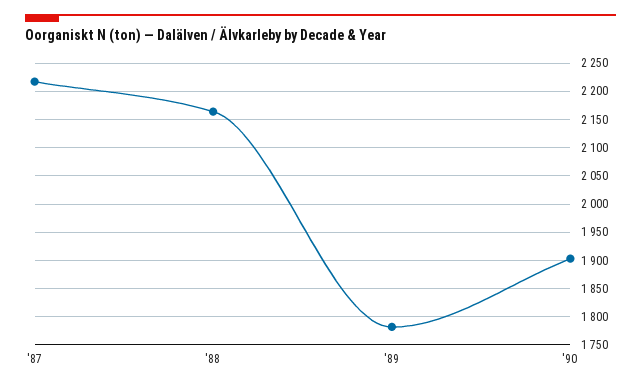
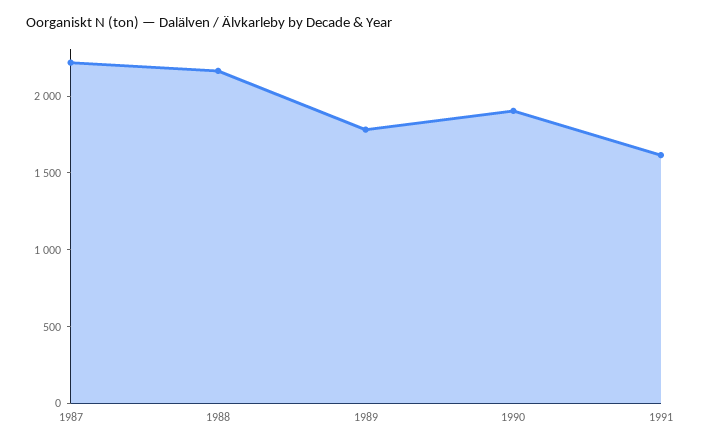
1991: none -> 1600

